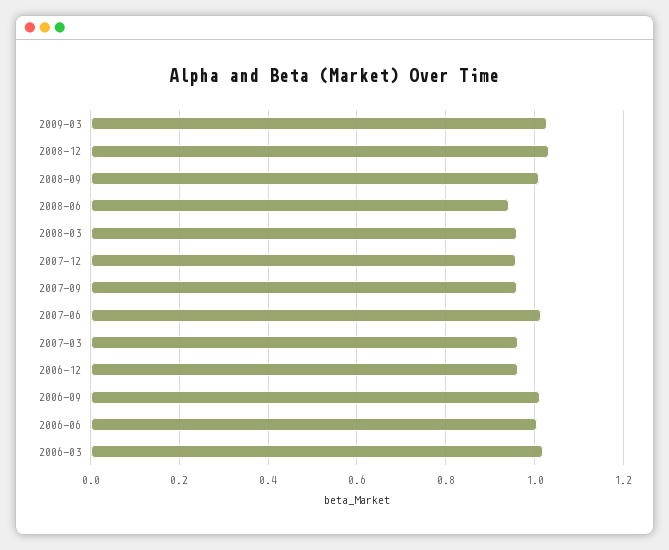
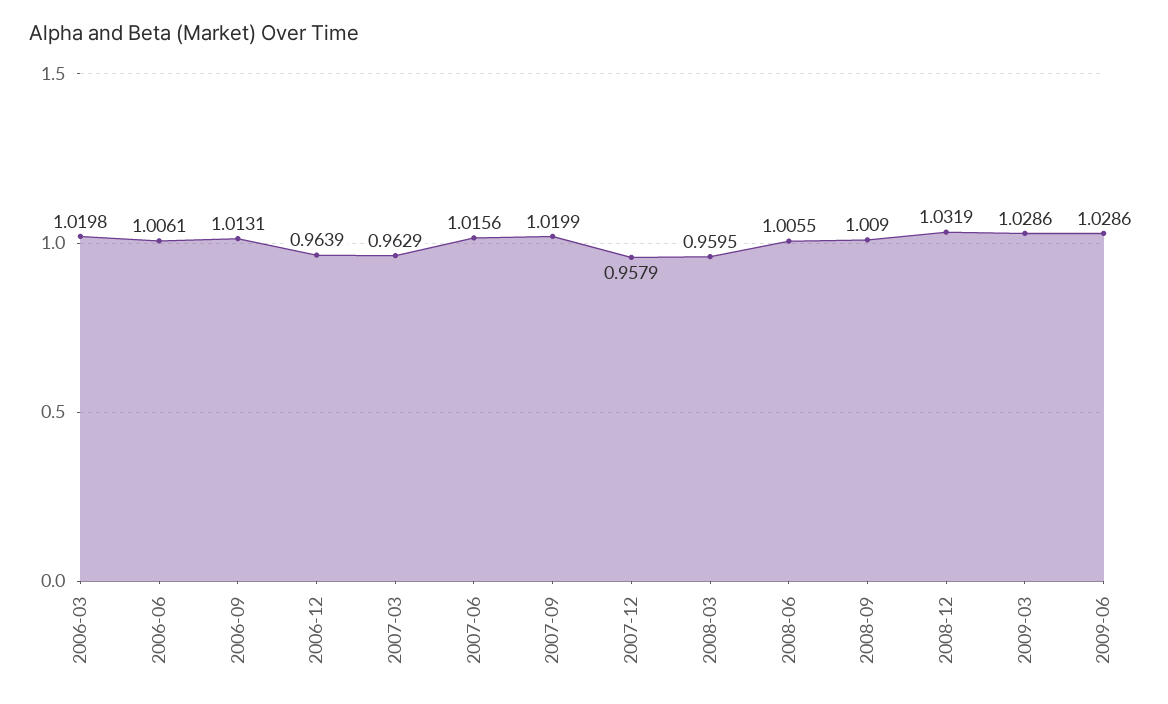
2008-06: 0.94 -> 1.0055
2007-09: 0.96 -> 1.0199
2009-06: none -> 1.0286

